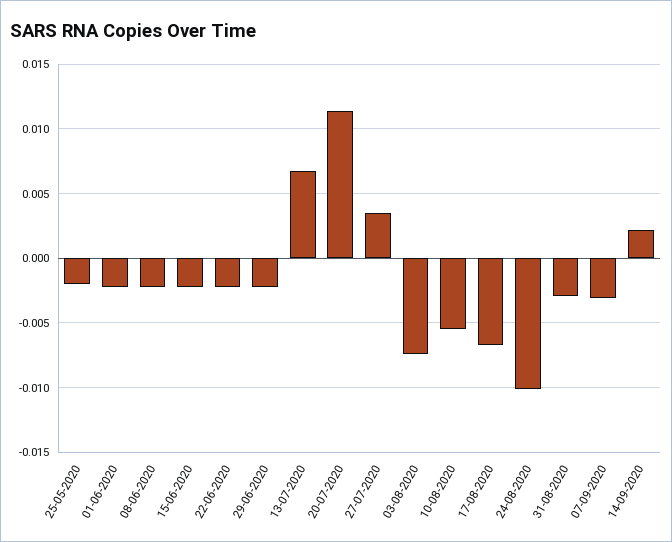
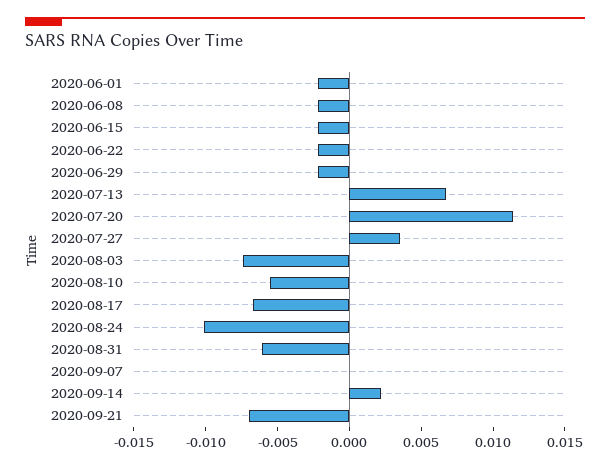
25-05-2020: -0.002 -> none
31-08-2020: -0.003 -> -0.006
07-09-2020: -0.003 -> 0
2020-09-21: none -> -0.007

